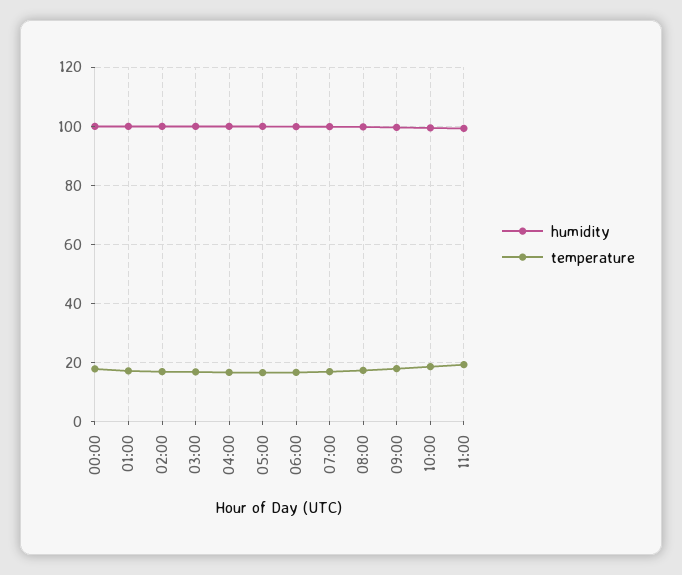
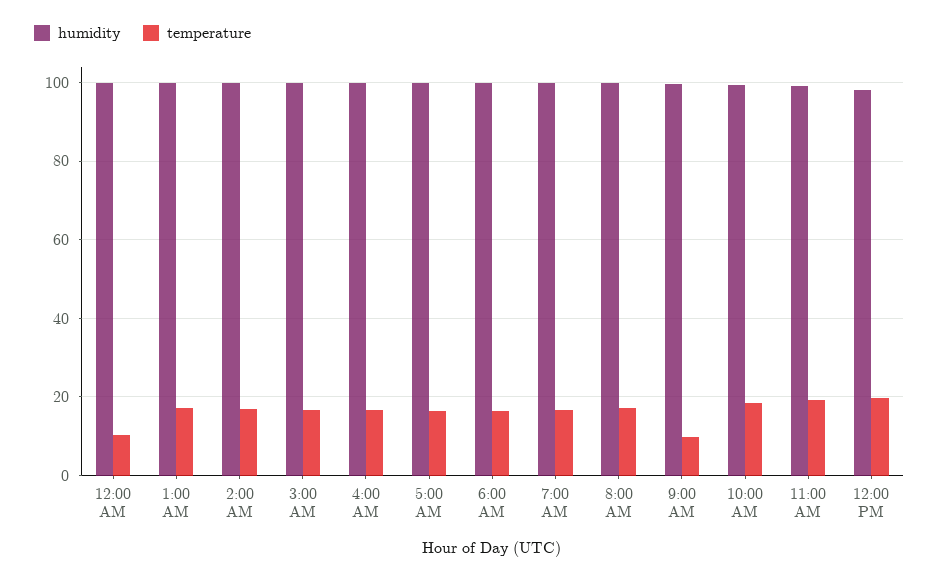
temperature, 00:00: 17.5 -> 10
temperature, 09:00: 17.5 -> 10
humidity, 12:00 PM: none -> 98
temperature, 12:00 PM: none -> 20

